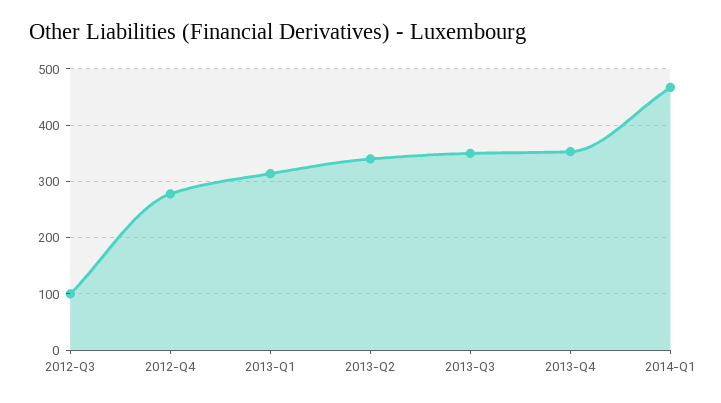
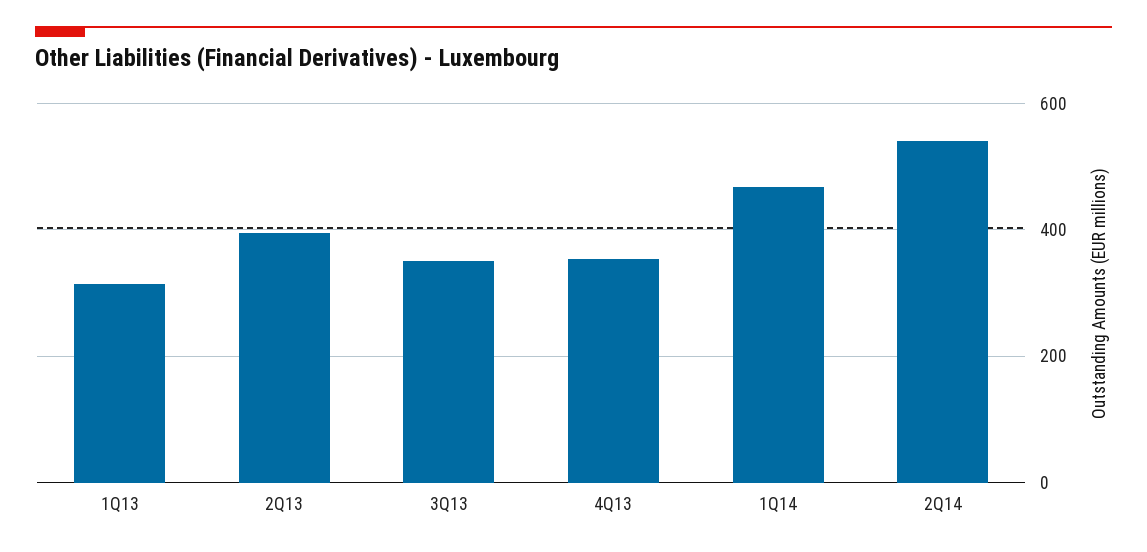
2012-Q3: 100 -> none
2012-Q4: 280 -> none
2013-Q2: 340 -> 400
2Q14: none -> 540

